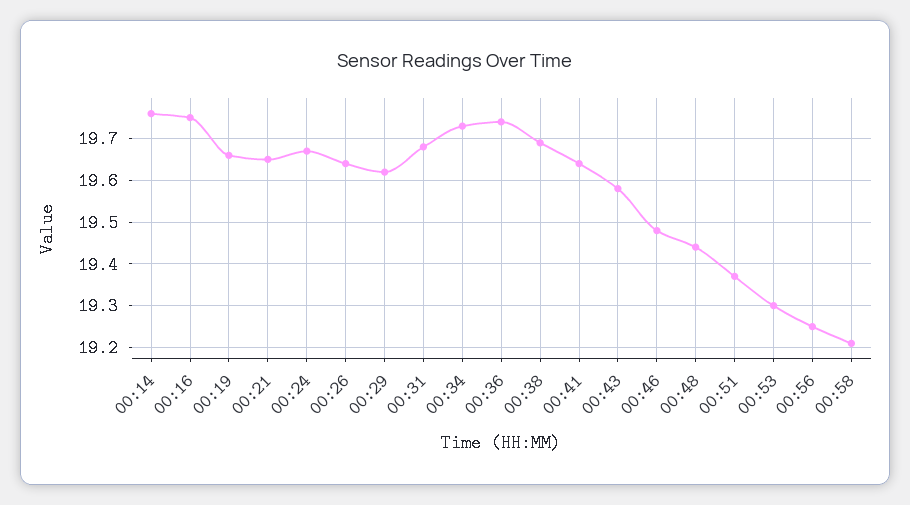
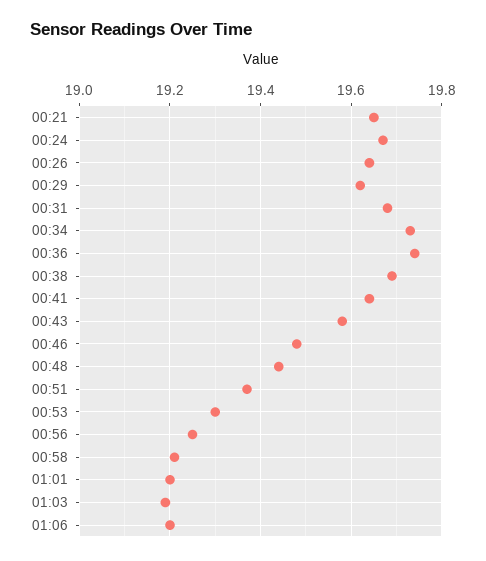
00:14: 19.75 -> none
00:16: 19.75 -> none
00:19: 19.65 -> none
01:01: none -> 19.2
01:03: none -> 19.2
01:06: none -> 19.2

